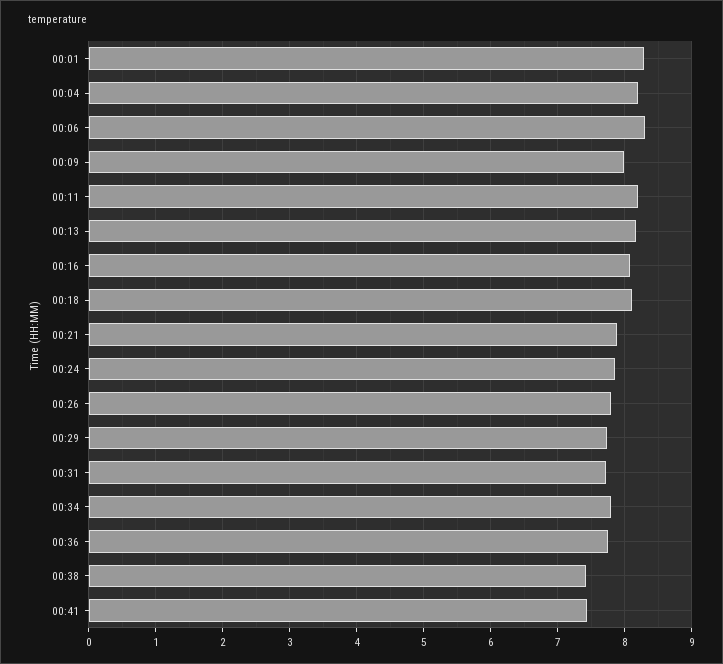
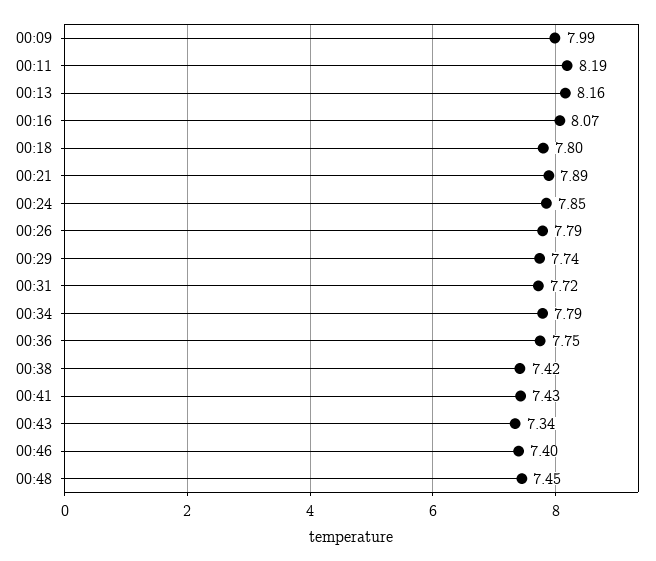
00:01: 8.3 -> none
00:04: 8.2 -> none
00:06: 8.3 -> none
00:18: 8.1 -> 7.8
00:43: none -> 7.34
00:46: none -> 7.4
00:48: none -> 7.45

